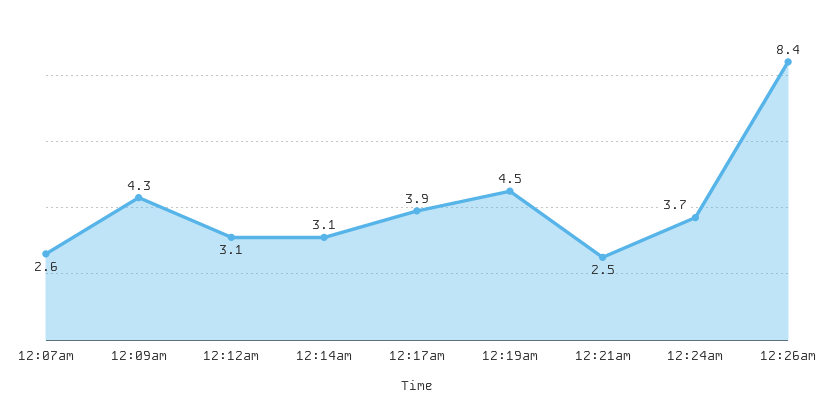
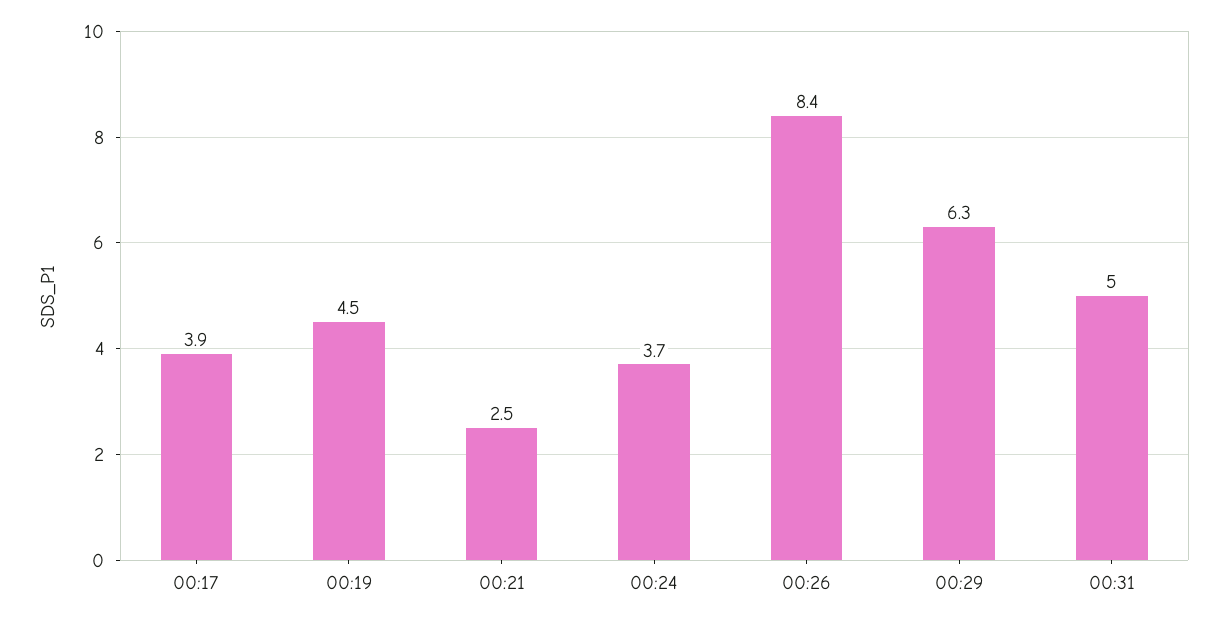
12:07am: 2.6 -> none
12:09am: 4.3 -> none
12:12am: 3.1 -> none
12:14am: 3.1 -> none
00:29: none -> 6.3
00:31: none -> 5

